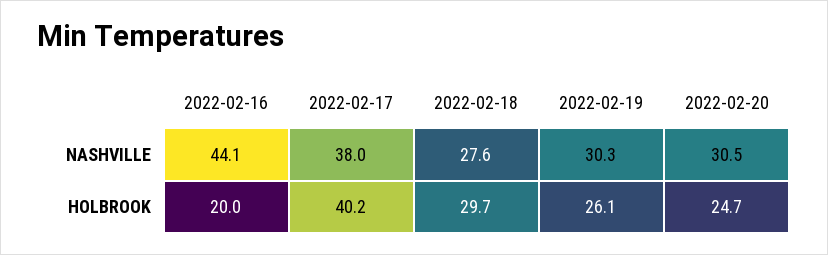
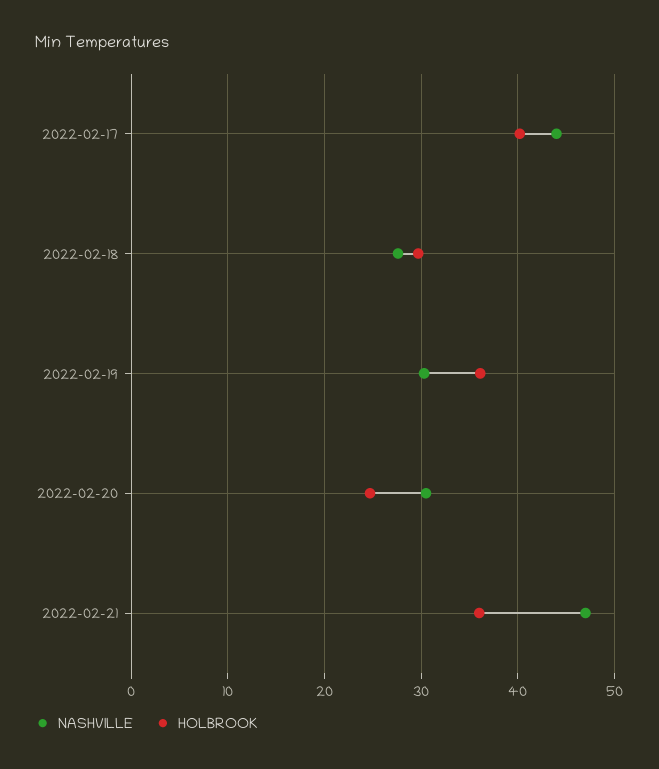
NASHVILLE, 2022-02-16: 44.1 -> none
NASHVILLE, 2022-02-17: 38 -> 44
HOLBROOK, 2022-02-16: 20 -> none
HOLBROOK, 2022-02-19: 26.1 -> 36
NASHVILLE, 2022-02-21: none -> 47
HOLBROOK, 2022-02-21: none -> 36

